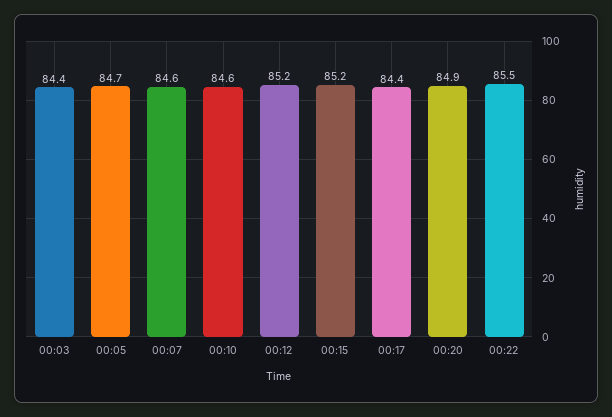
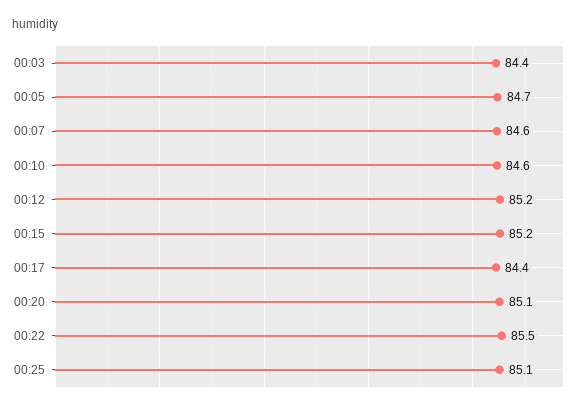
00:20: 84.9 -> 85.1
00:25: none -> 85.1

